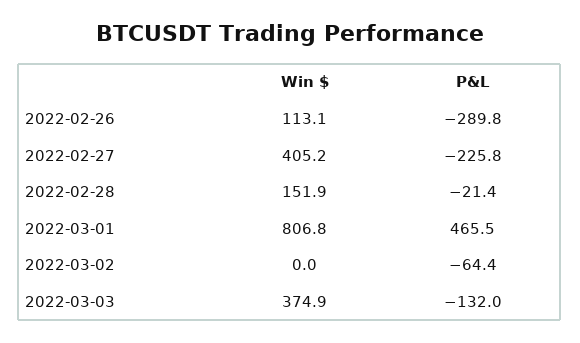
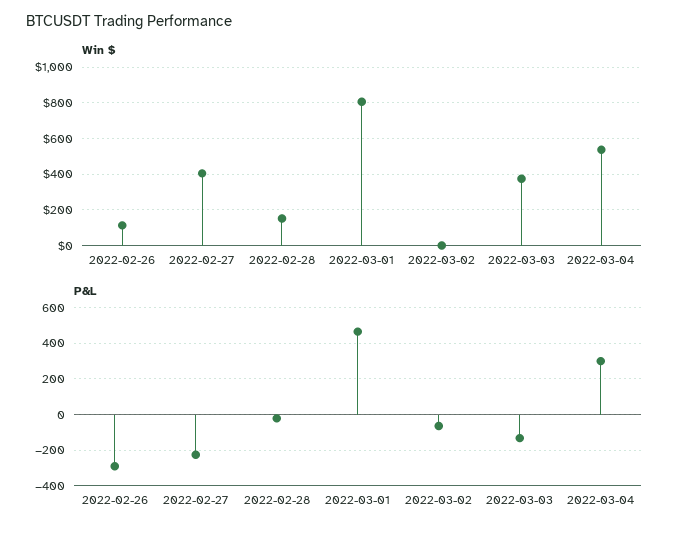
Win $, 2022-03-04: none -> 550
P&L, 2022-03-04: none -> 300

